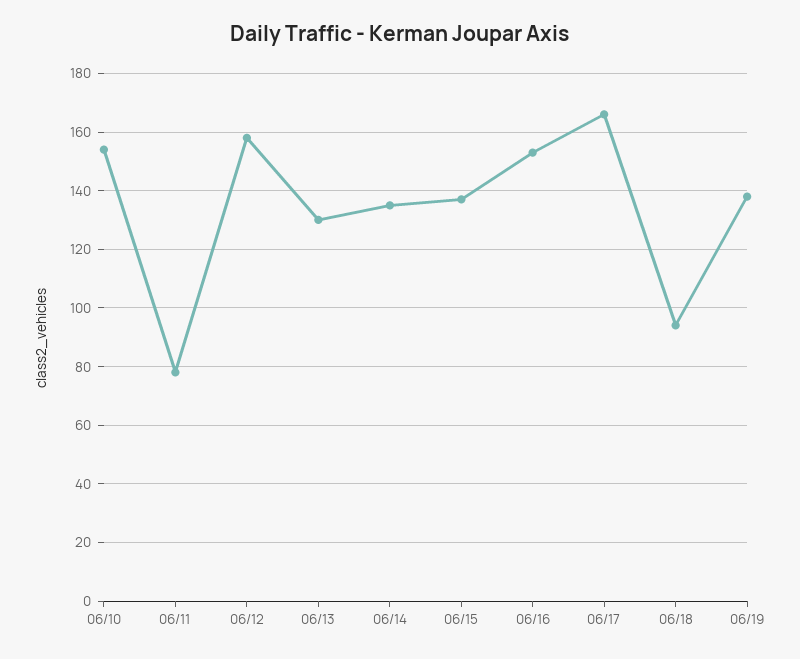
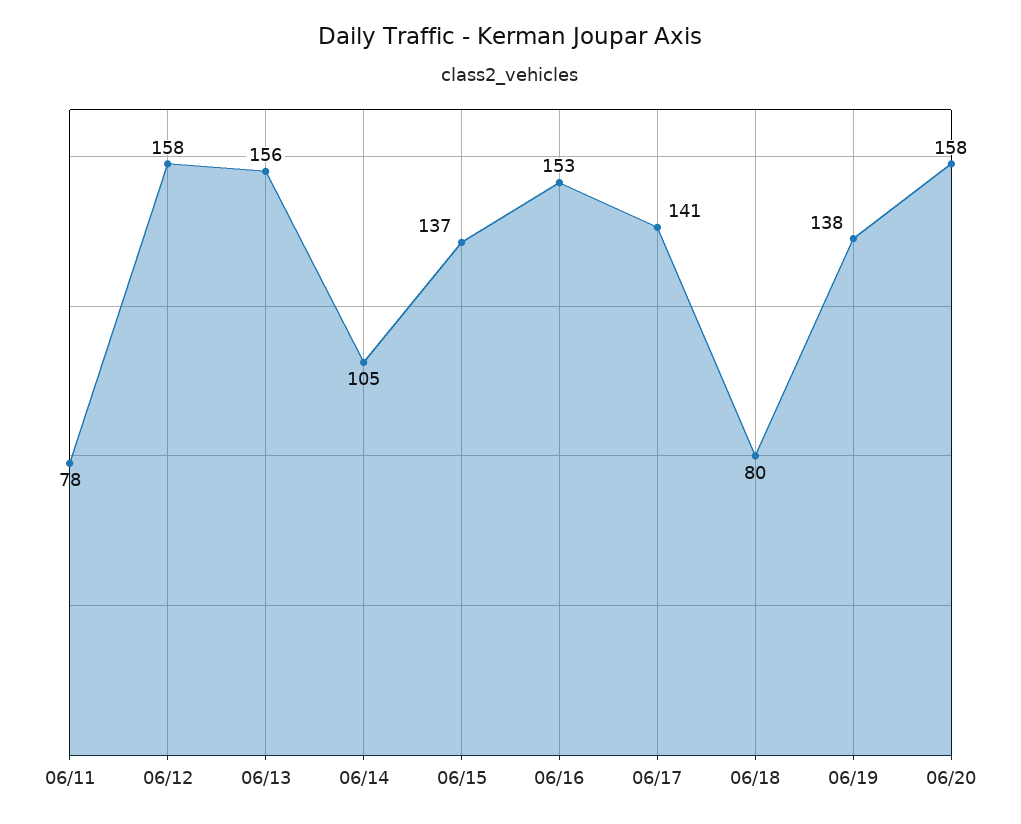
06/10: 155 -> none
06/13: 130 -> 156
06/14: 135 -> 105
06/17: 165 -> 141
06/18: 95 -> 80
06/20: none -> 158

